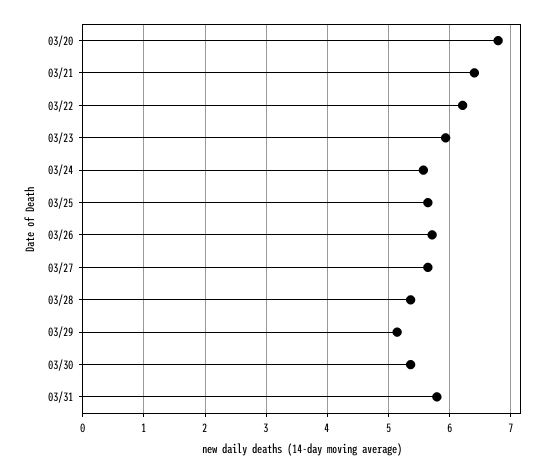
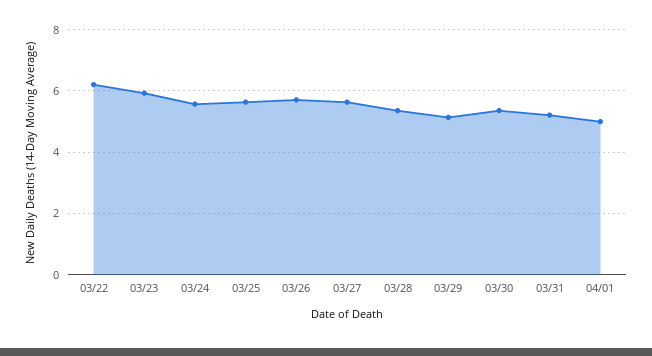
03/20: 6.8 -> none
03/21: 6.4 -> none
03/31: 5.8 -> 5.2
04/01: none -> 5

